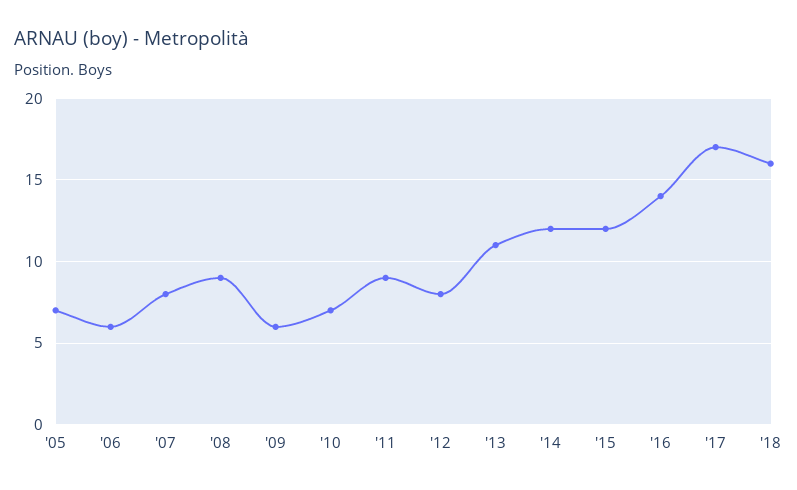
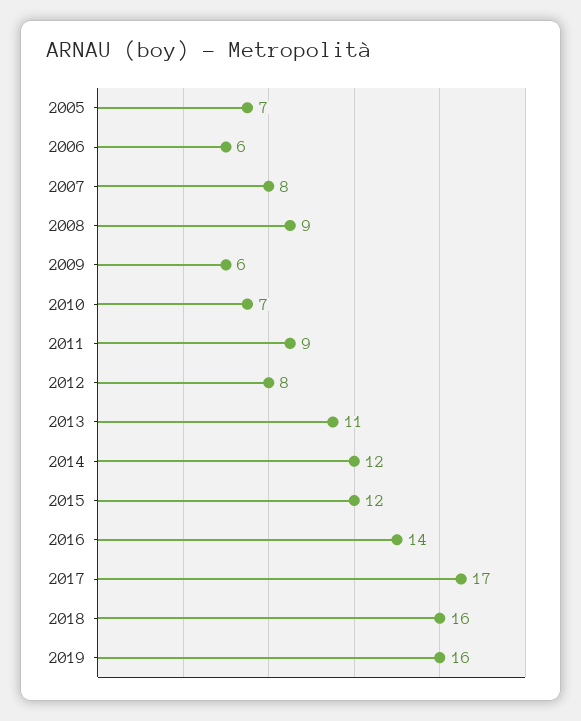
2019: none -> 16

